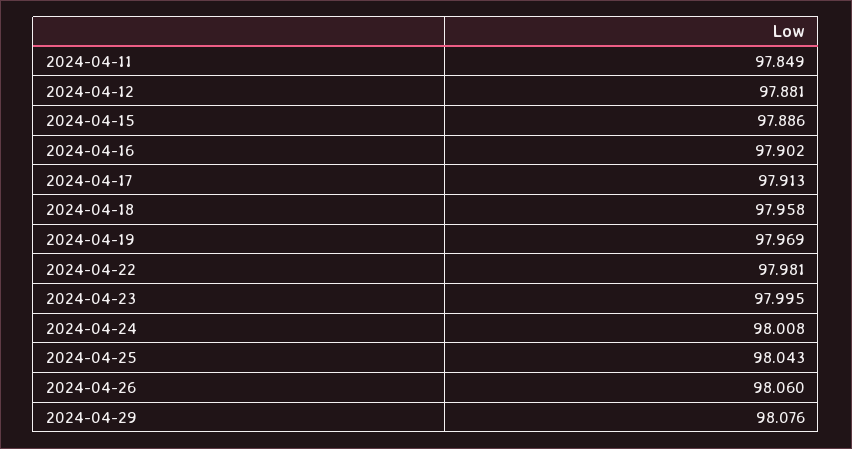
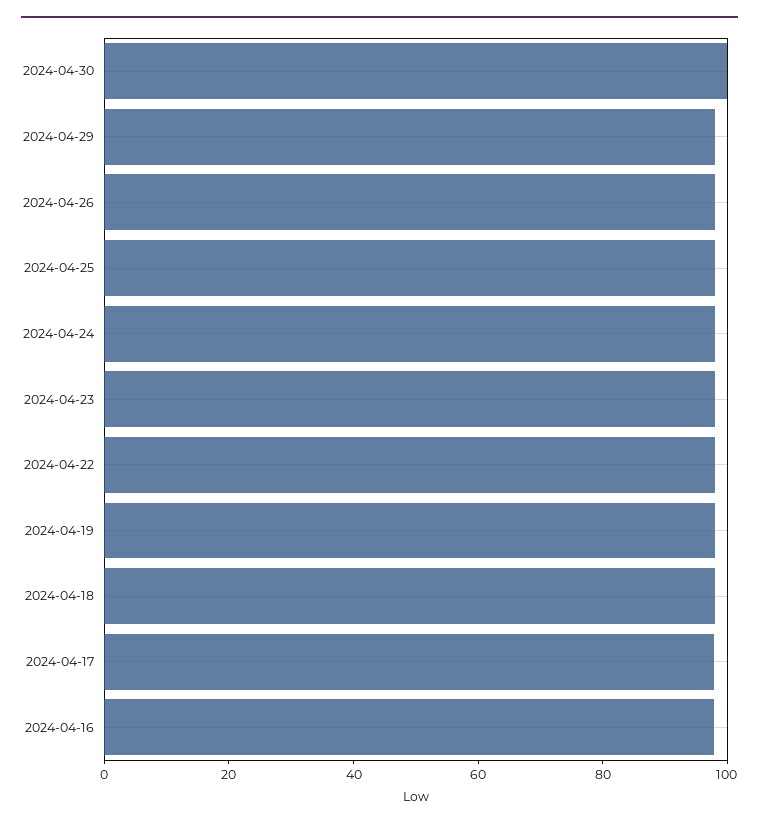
2024-04-11: 97.849 -> none
2024-04-12: 97.881 -> none
2024-04-15: 97.886 -> none
2024-04-30: none -> 100

